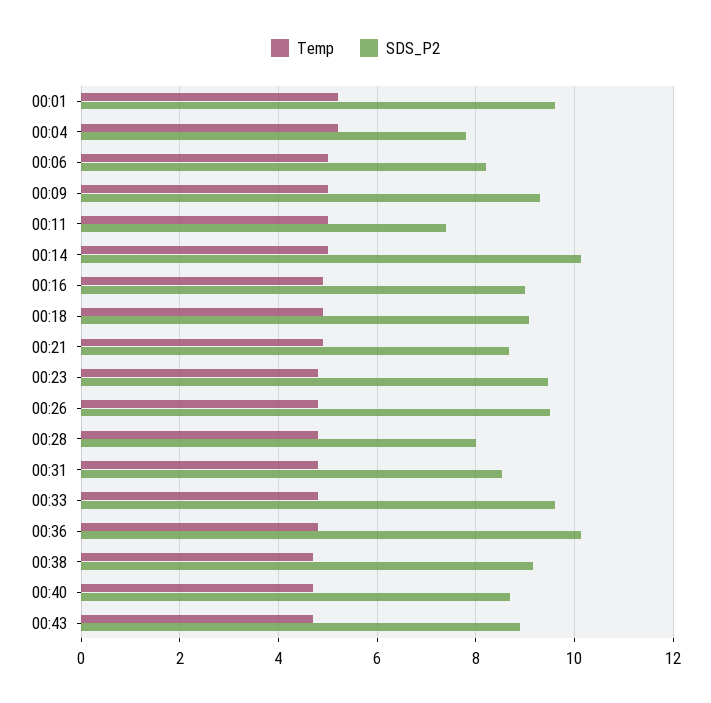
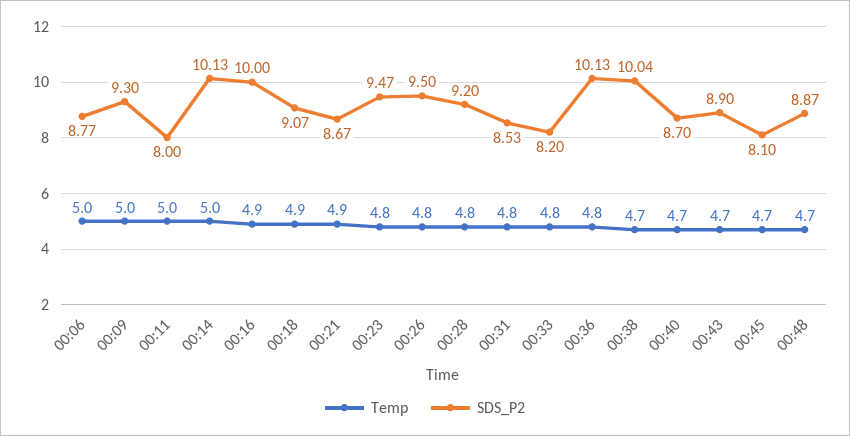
Temp, 00:01: 5.2 -> none
SDS_P2, 00:01: 9.6 -> none
Temp, 00:04: 5.2 -> none
SDS_P2, 00:04: 7.8 -> none
SDS_P2, 00:06: 8.2 -> 8.77
SDS_P2, 00:11: 7.4 -> 8
SDS_P2, 00:16: 9 -> 10
SDS_P2, 00:28: 8 -> 9.2
SDS_P2, 00:33: 9.6 -> 8.2
SDS_P2, 00:38: 9.2 -> 10.04
Temp, 00:45: none -> 4.7
SDS_P2, 00:45: none -> 8.1
Temp, 00:48: none -> 4.7
SDS_P2, 00:48: none -> 8.87

